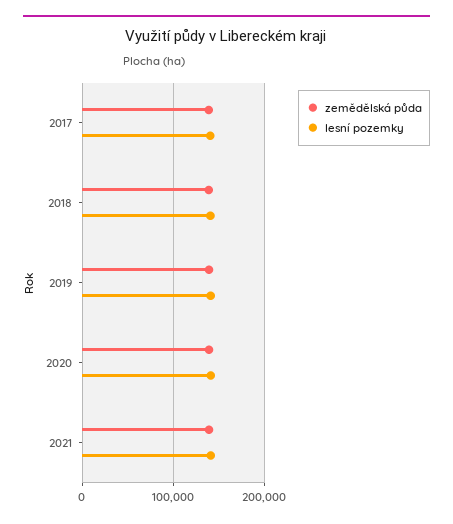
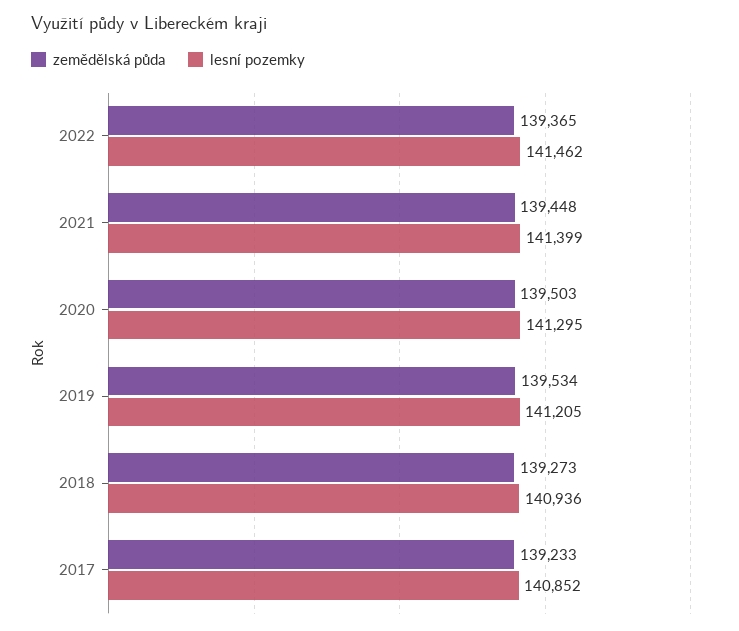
zemědělská půda, 2022: none -> 139365
lesní pozemky, 2022: none -> 141462

